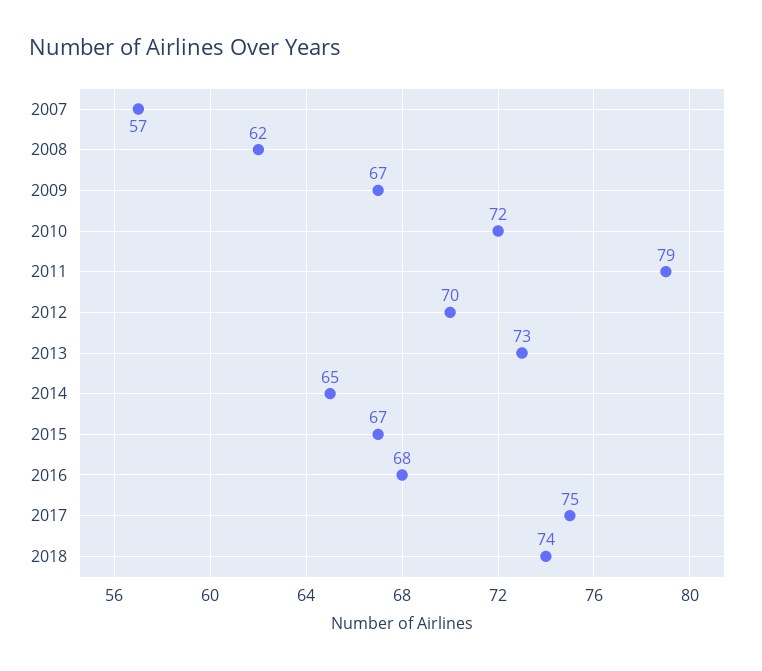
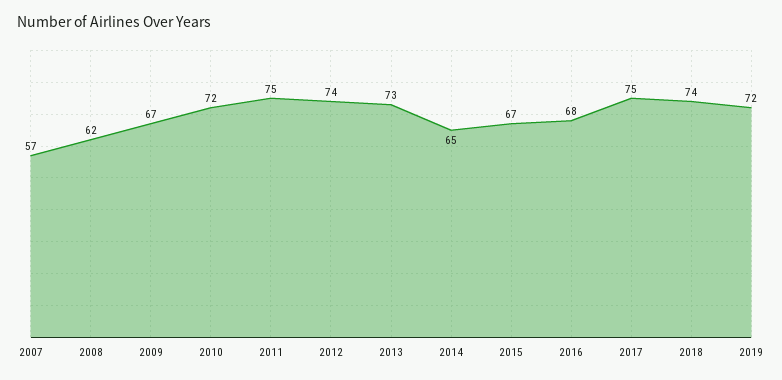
2011: 79 -> 75
2012: 70 -> 74
2019: none -> 72

